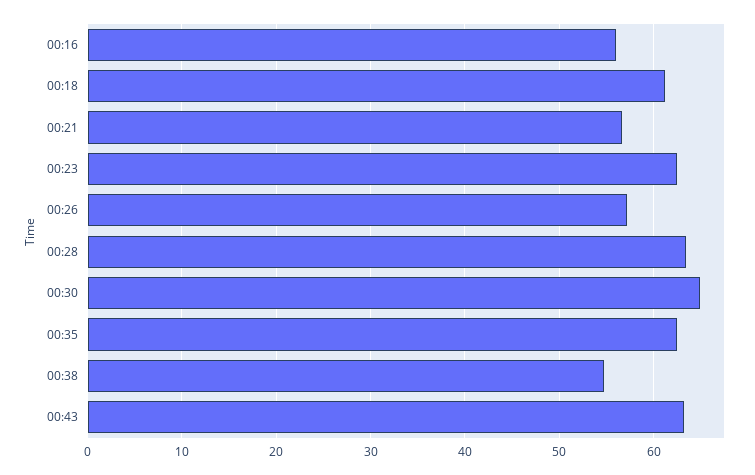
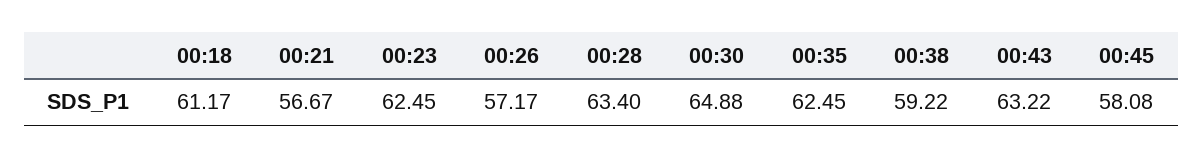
00:16: 56 -> none
00:38: 55 -> 59.22
00:45: none -> 58.08

